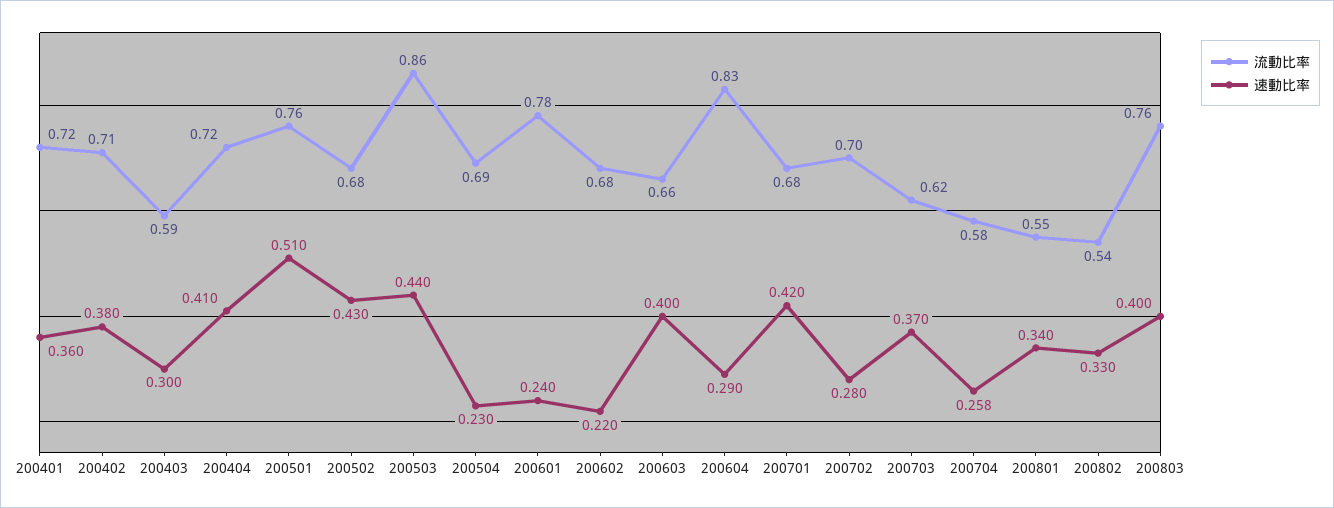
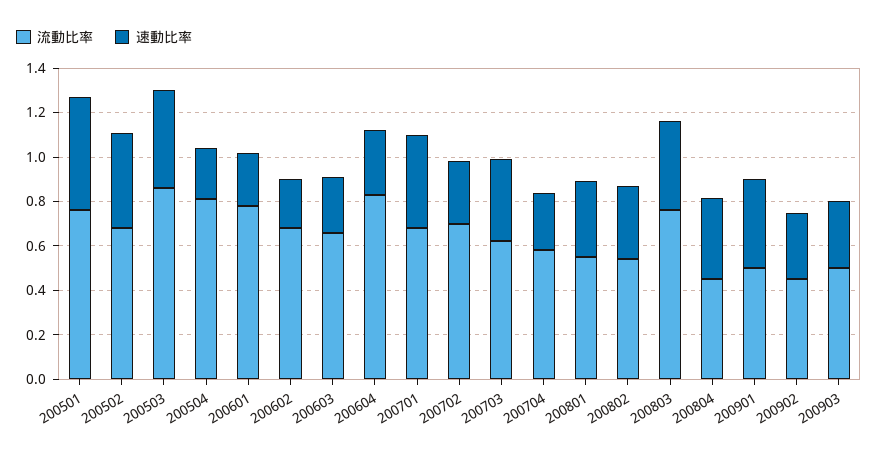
流動比率, 200401: 0.72 -> none
速動比率, 200401: 0.36 -> none
流動比率, 200402: 0.71 -> none
速動比率, 200402: 0.38 -> none
流動比率, 200403: 0.59 -> none
速動比率, 200403: 0.3 -> none
流動比率, 200404: 0.72 -> none
速動比率, 200404: 0.41 -> none
流動比率, 200504: 0.69 -> 0.8
速動比率, 200603: 0.4 -> 0.25
流動比率, 200804: none -> 0.45
速動比率, 200804: none -> 0.35
流動比率, 200901: none -> 0.5
速動比率, 200901: none -> 0.4
流動比率, 200902: none -> 0.45
速動比率, 200902: none -> 0.3
流動比率, 200903: none -> 0.5
速動比率, 200903: none -> 0.3

